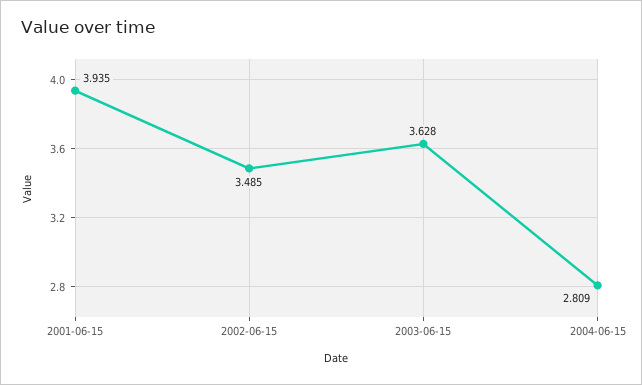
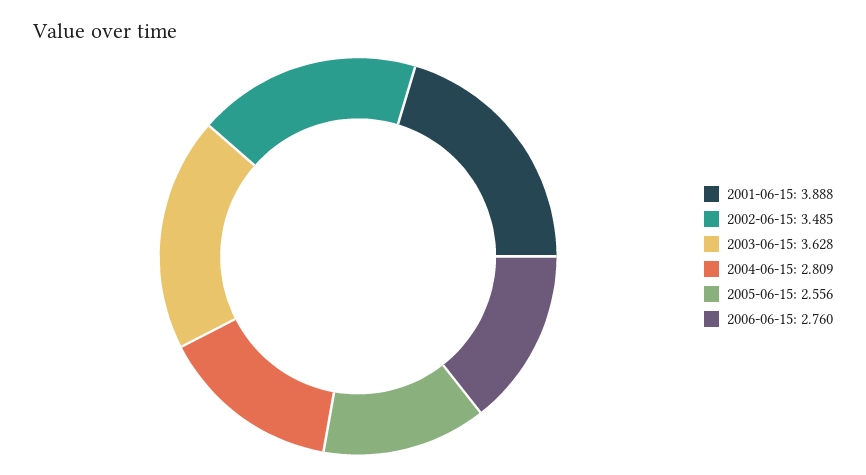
2001-06-15: 3.935 -> 3.888
2005-06-15: none -> 2.556
2006-06-15: none -> 2.76

